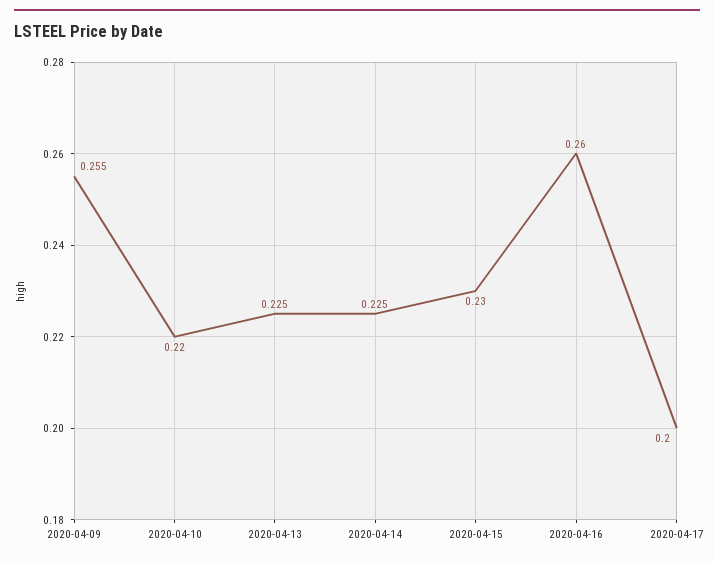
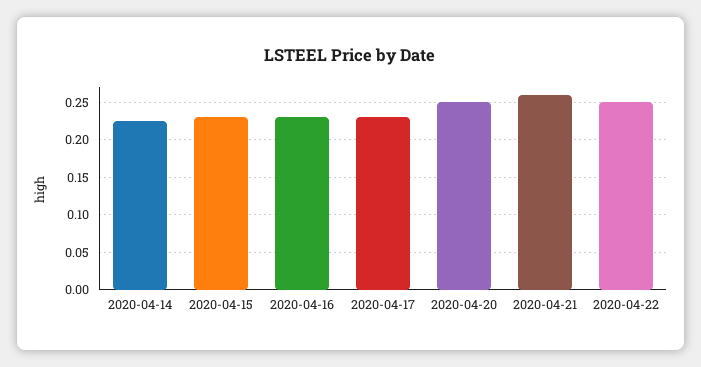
2020-04-09: 0.255 -> none
2020-04-10: 0.22 -> none
2020-04-13: 0.225 -> none
2020-04-16: 0.26 -> 0.23
2020-04-17: 0.2 -> 0.23
2020-04-20: none -> 0.25
2020-04-21: none -> 0.26
2020-04-22: none -> 0.25

